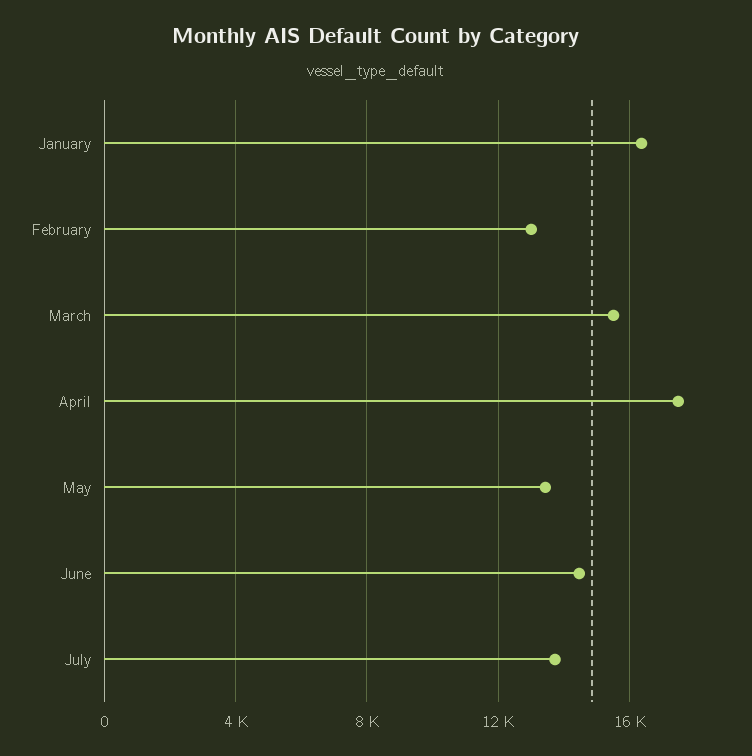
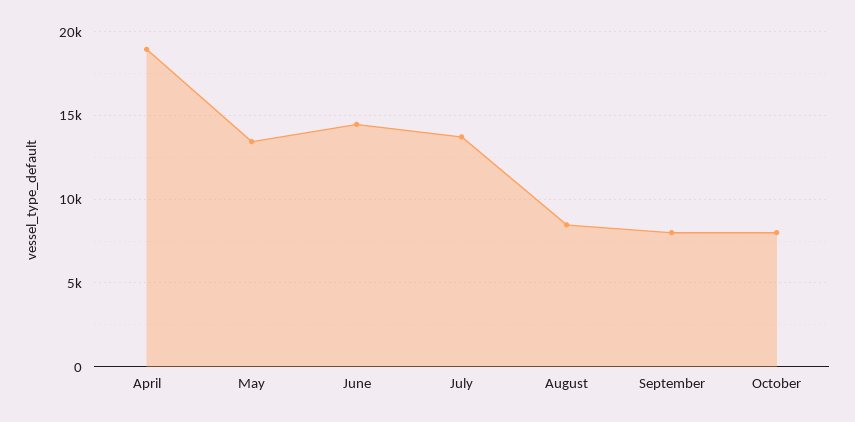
January: 16500 -> none
February: 13000 -> none
March: 15500 -> none
April: 17500 -> 19000
August: none -> 8500
September: none -> 8000
October: none -> 8000

